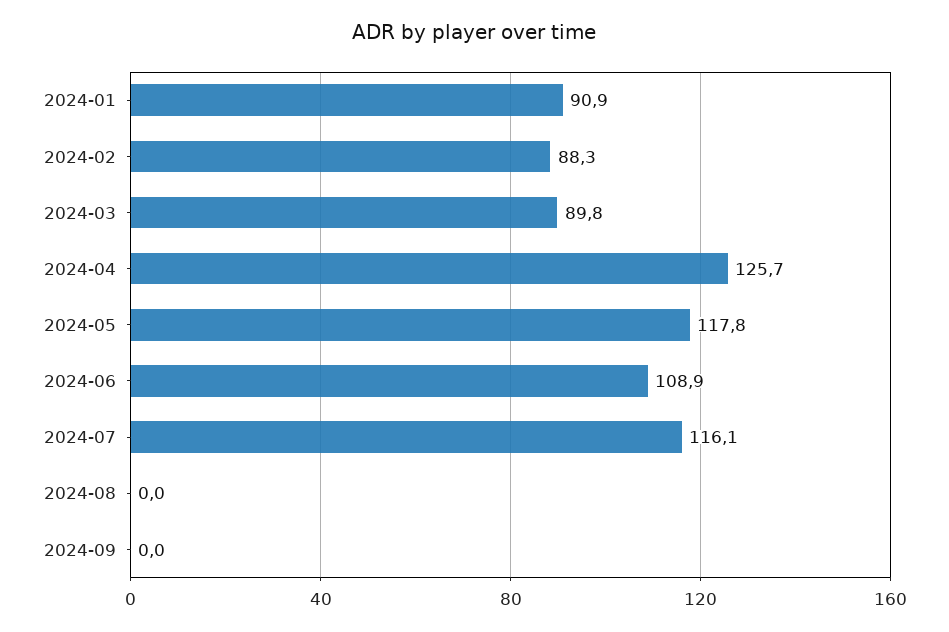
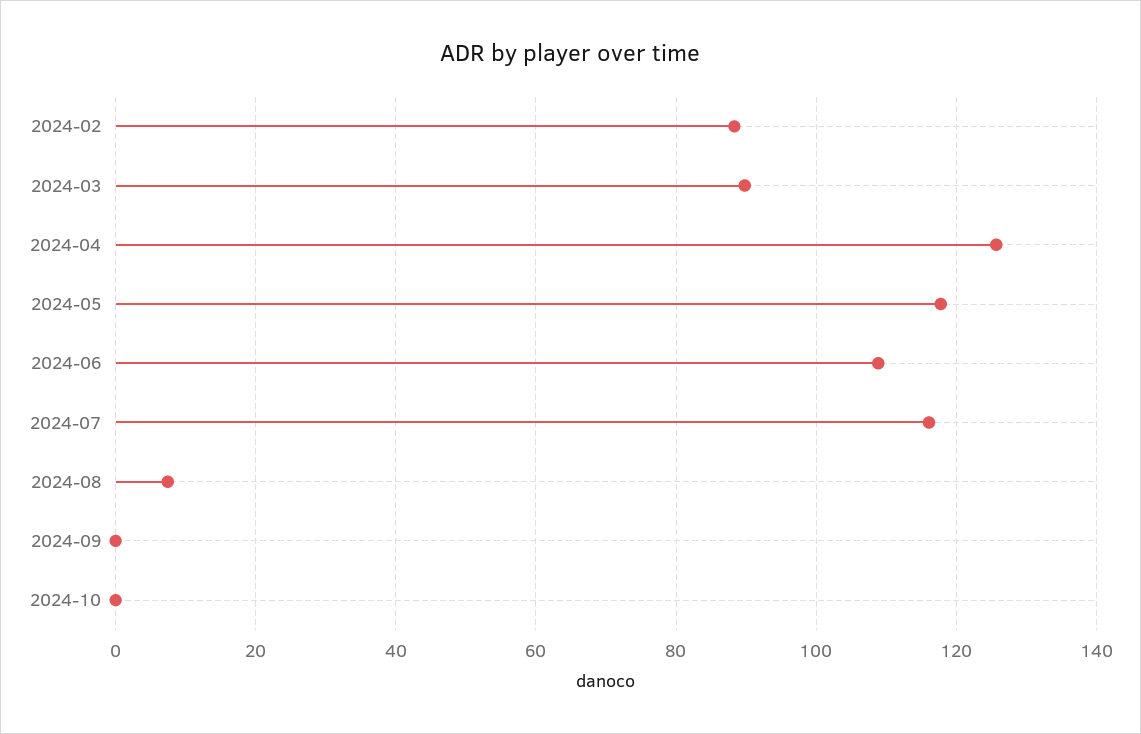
2024-01: 90.9 -> none
2024-08: 0 -> 8
2024-10: none -> 0

